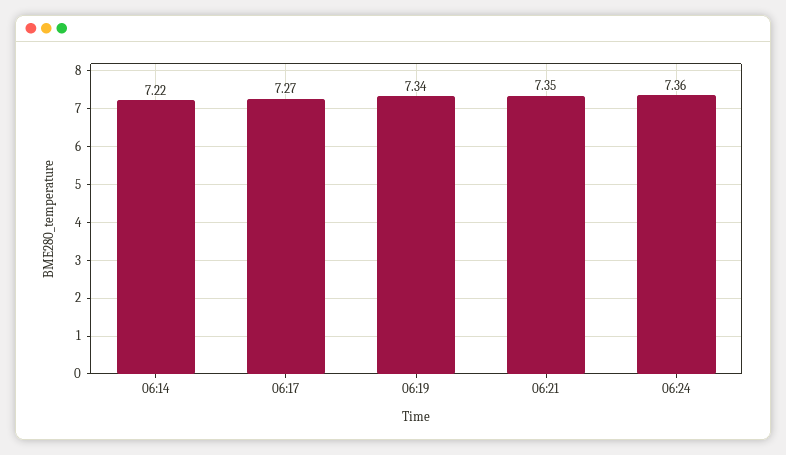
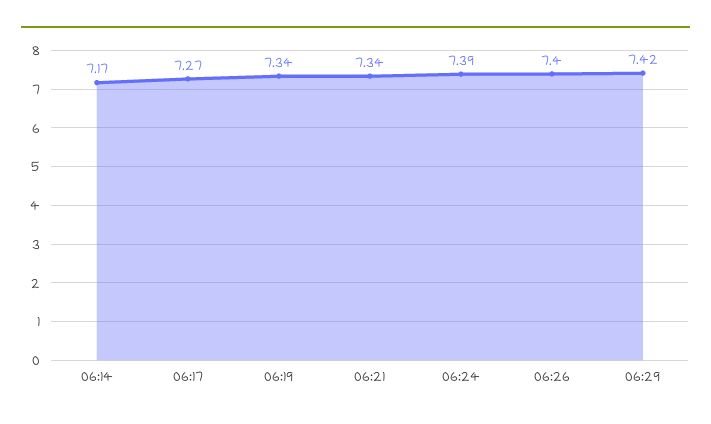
06:14: 7.22 -> 7.17
06:21: 7.35 -> 7.34
06:24: 7.36 -> 7.39
06:26: none -> 7.4
06:29: none -> 7.42

